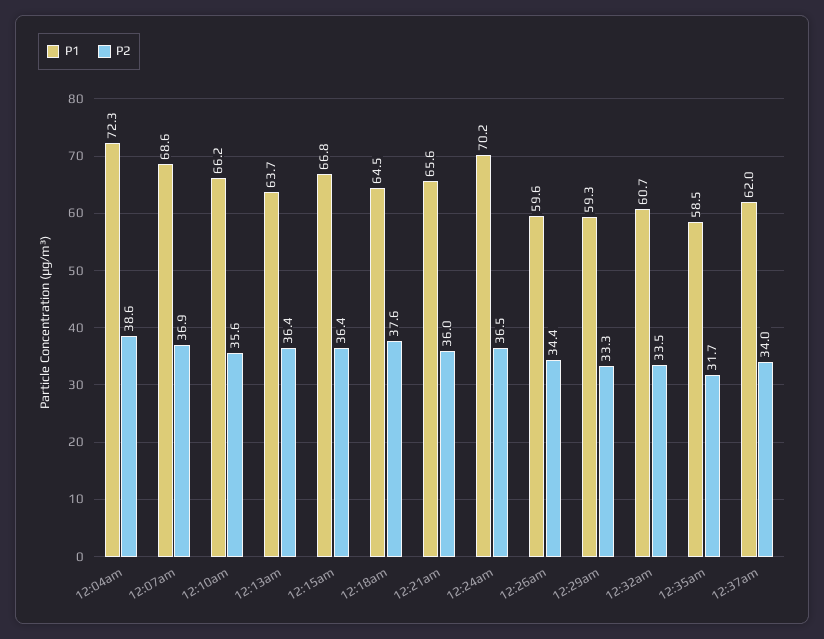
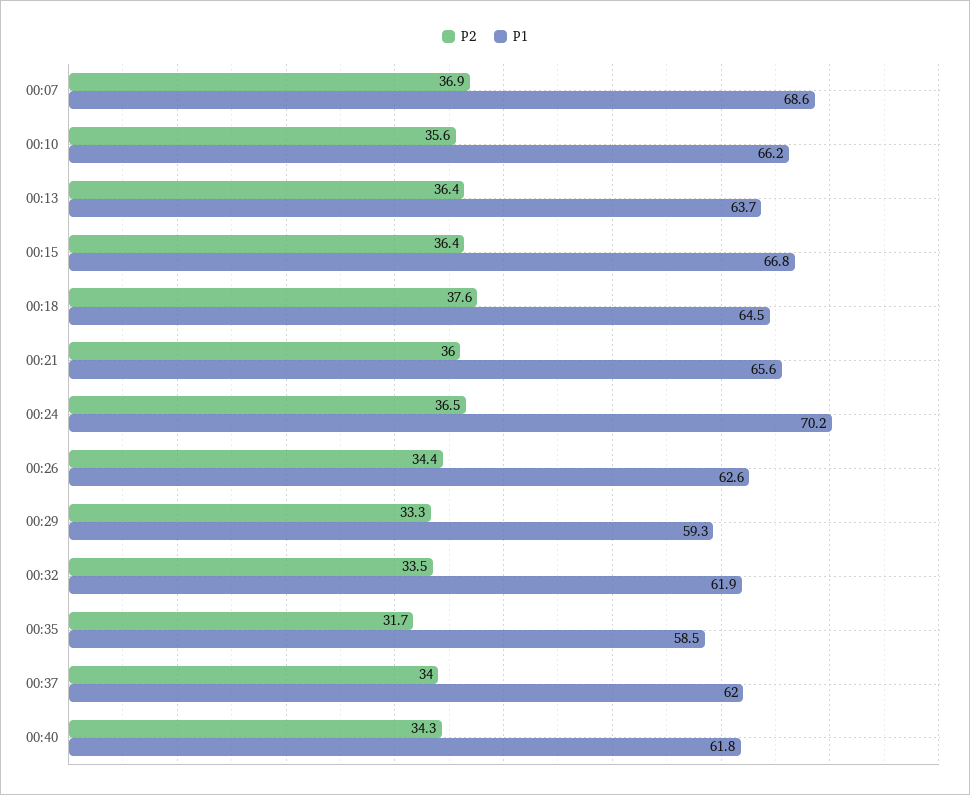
P1, 12:04am: 72.3 -> none
P2, 12:04am: 38.6 -> none
P1, 12:26am: 59.6 -> 62.6
P1, 12:32am: 60.7 -> 61.9
P2, 00:40: none -> 34.3
P1, 00:40: none -> 61.8

